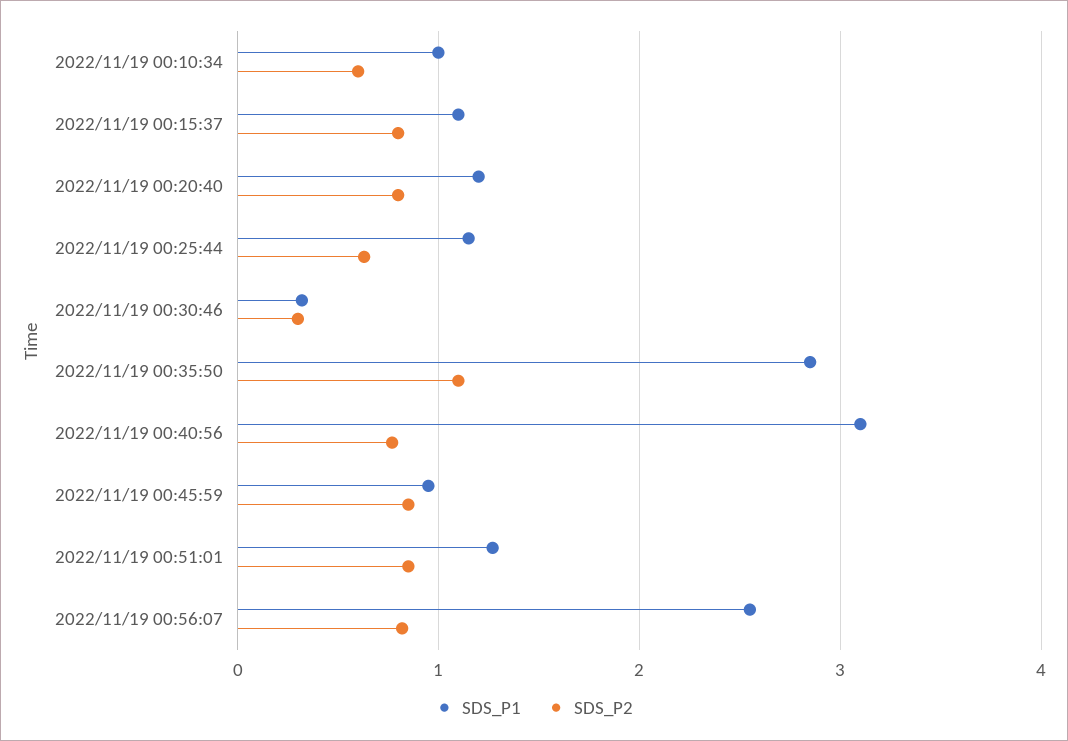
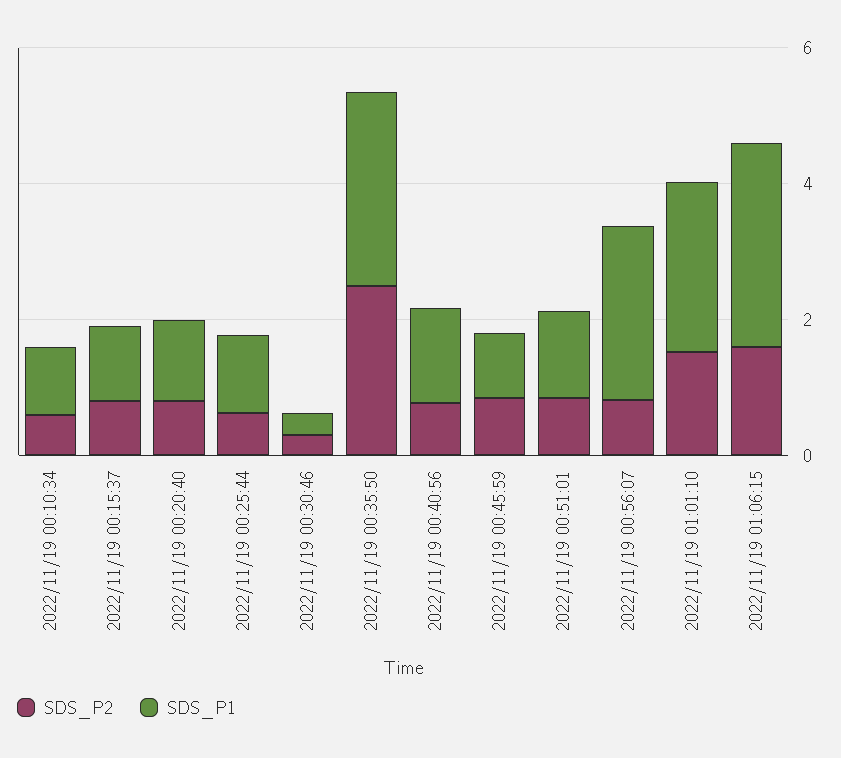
SDS_P2, 2022/11/19 00:35:50: 1.1 -> 2.5
SDS_P1, 2022/11/19 00:40:56: 3.1 -> 1.5
SDS_P2, 2022/11/19 01:01:10: none -> 1.5
SDS_P1, 2022/11/19 01:01:10: none -> 2.5
SDS_P2, 2022/11/19 01:06:15: none -> 1.5
SDS_P1, 2022/11/19 01:06:15: none -> 3

